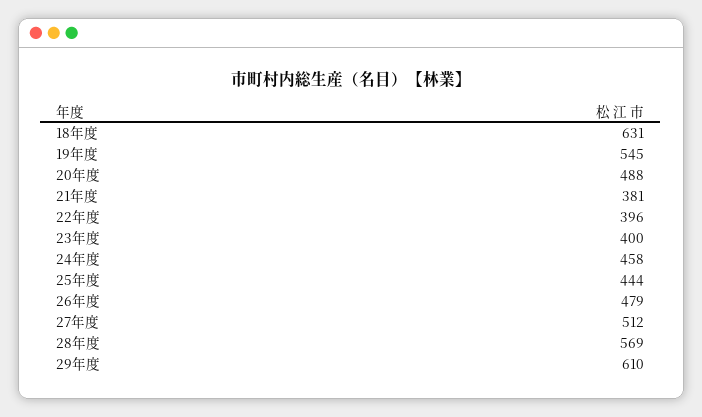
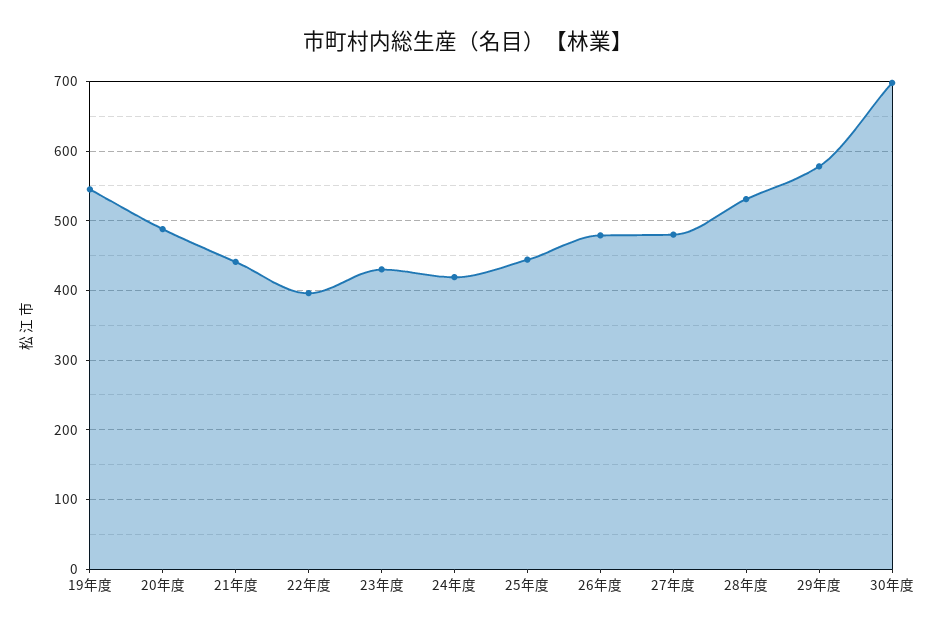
18年度: 631 -> none
21年度: 381 -> 440
23年度: 400 -> 430
24年度: 458 -> 420
27年度: 512 -> 480
28年度: 569 -> 530
29年度: 610 -> 580
30年度: none -> 700

